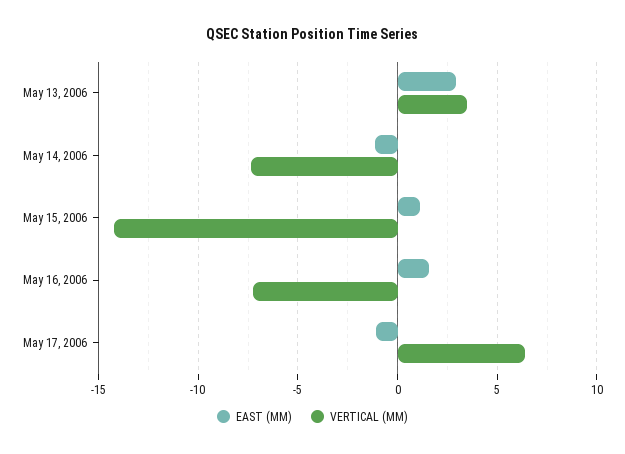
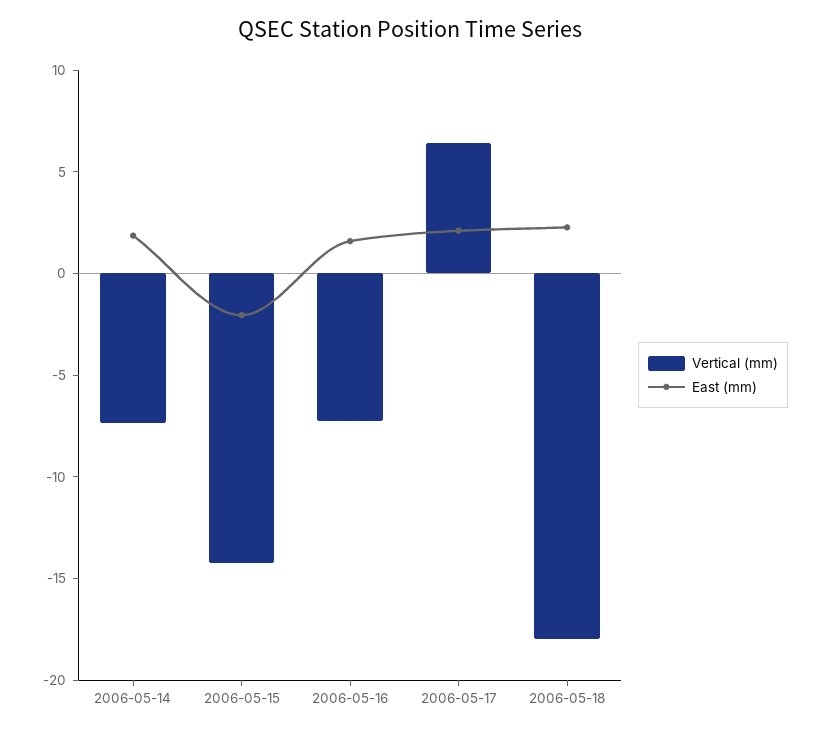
EAST (MM), May 13, 2006: 3 -> none
VERTICAL (MM), May 13, 2006: 3.5 -> none
EAST (MM), May 14, 2006: -1 -> 2
EAST (MM), May 15, 2006: 1 -> -2
EAST (MM), May 17, 2006: -1 -> 2
VERTICAL (MM), 2006-05-18: none -> -18
EAST (MM), 2006-05-18: none -> 2

